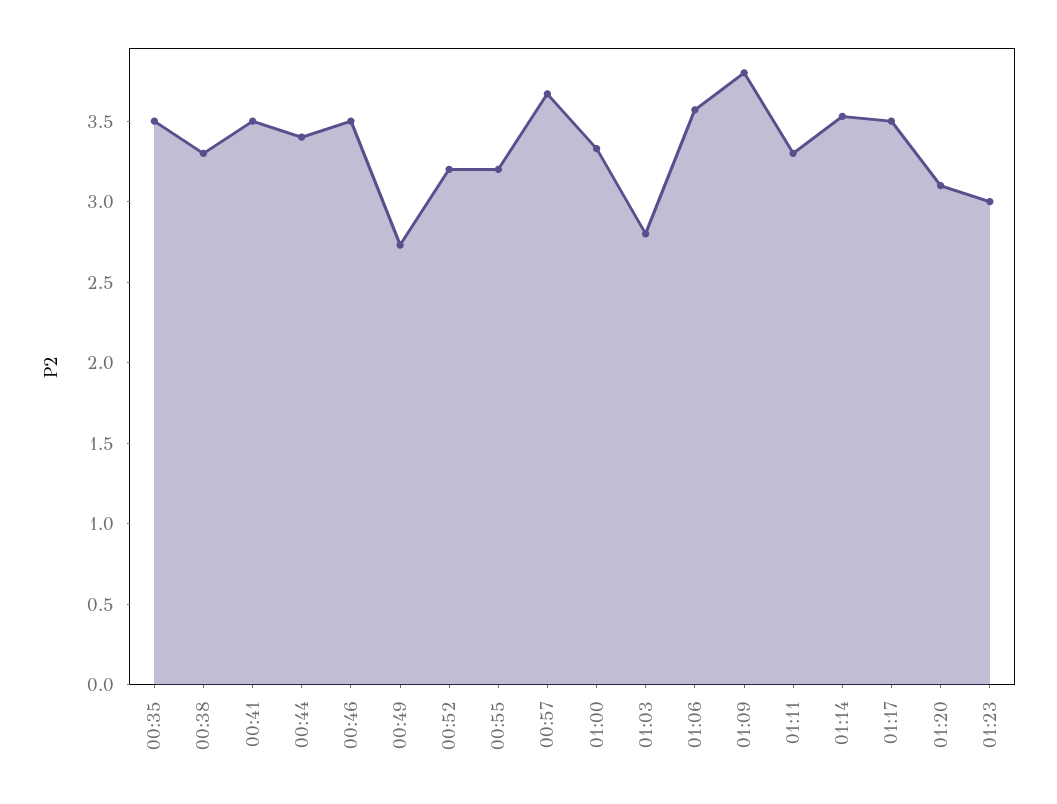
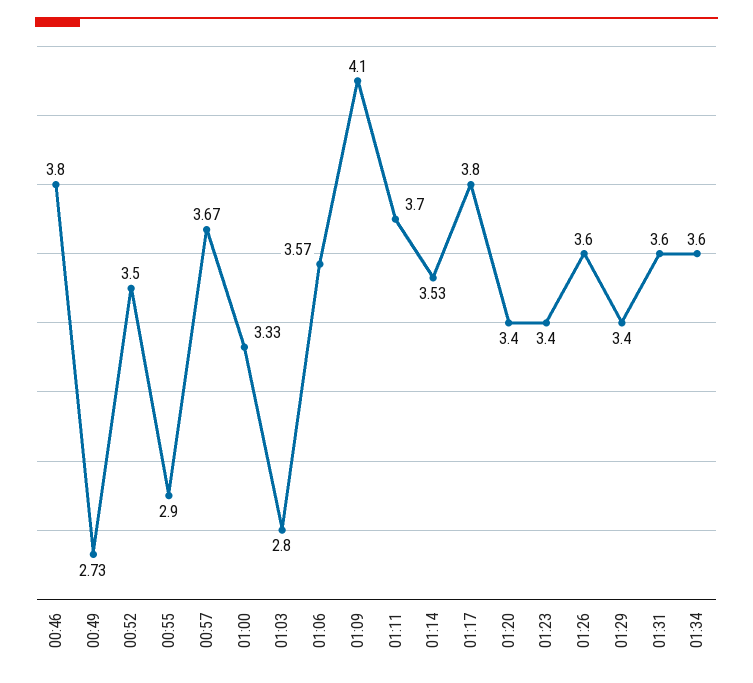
00:35: 3.5 -> none
00:38: 3.3 -> none
00:41: 3.5 -> none
00:44: 3.4 -> none
00:46: 3.5 -> 3.8
00:52: 3.2 -> 3.5
00:55: 3.2 -> 2.9
01:09: 3.8 -> 4.1
01:11: 3.3 -> 3.7
01:17: 3.5 -> 3.8
01:20: 3.1 -> 3.4
01:23: 3 -> 3.4
01:26: none -> 3.6
01:29: none -> 3.4
01:31: none -> 3.6
01:34: none -> 3.6

